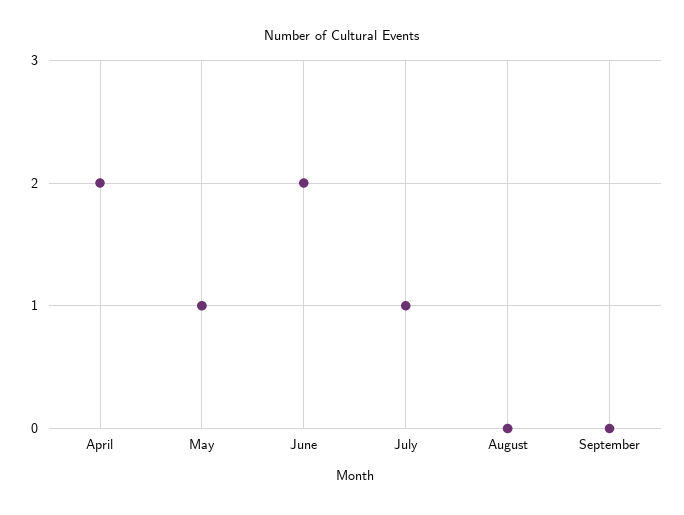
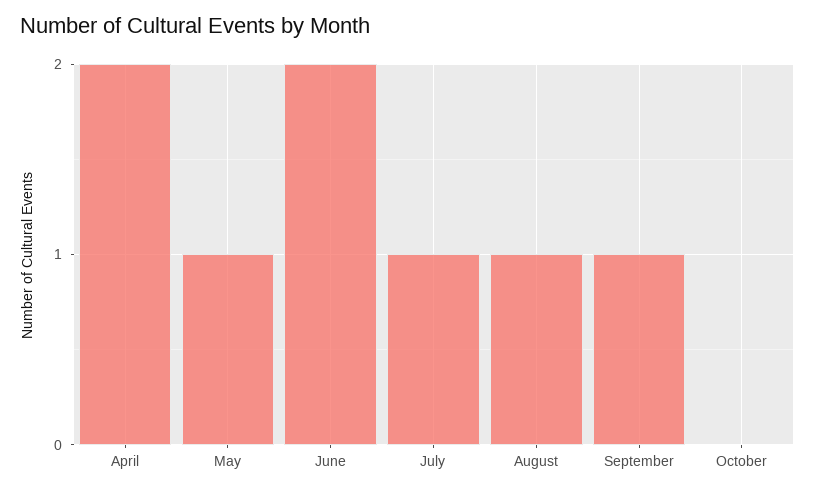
August: 0 -> 1
September: 0 -> 1
October: none -> 0

